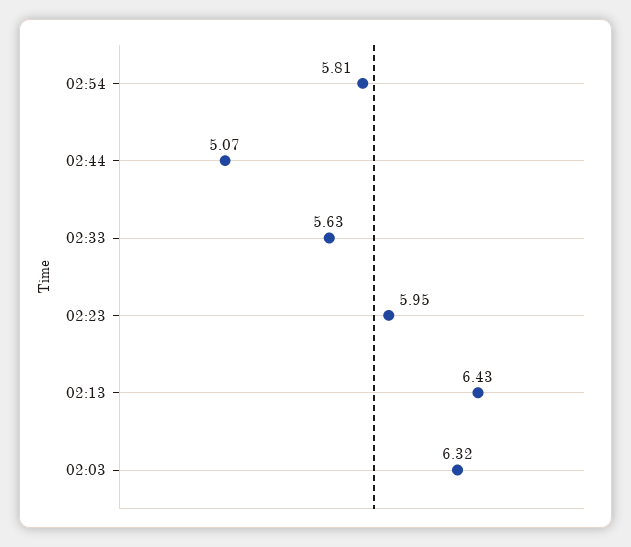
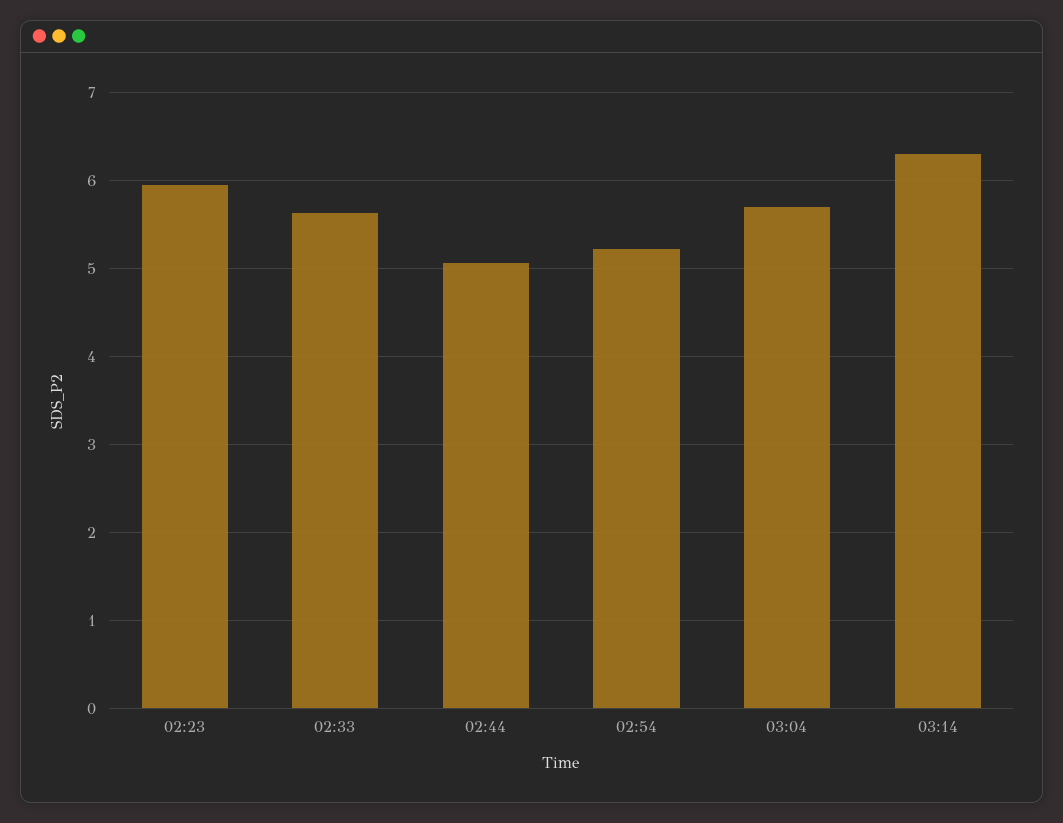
02:54: 5.81 -> 5.2
02:13: 6.43 -> none
02:03: 6.32 -> none
03:04: none -> 5.7
03:14: none -> 6.3

